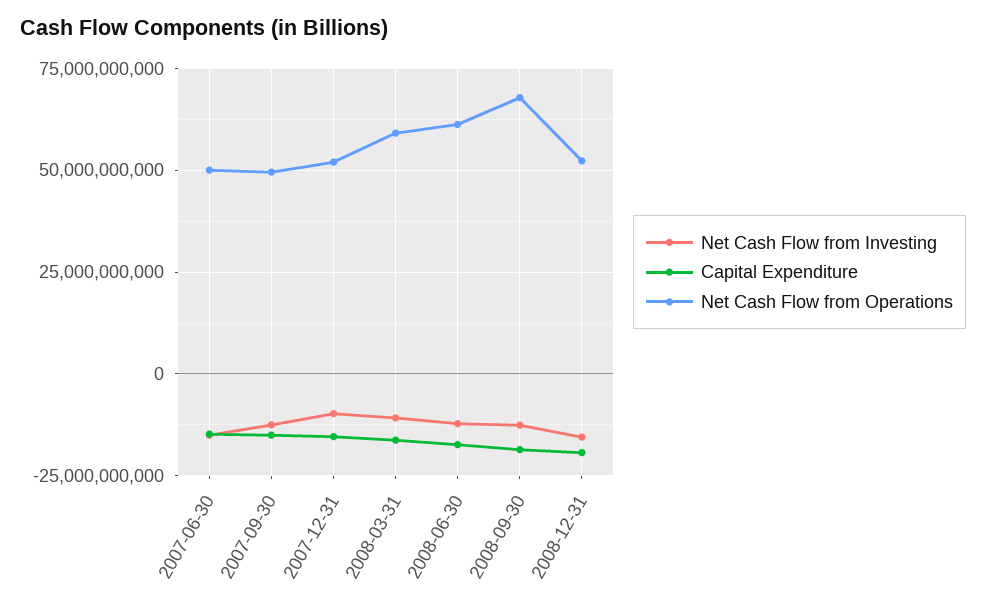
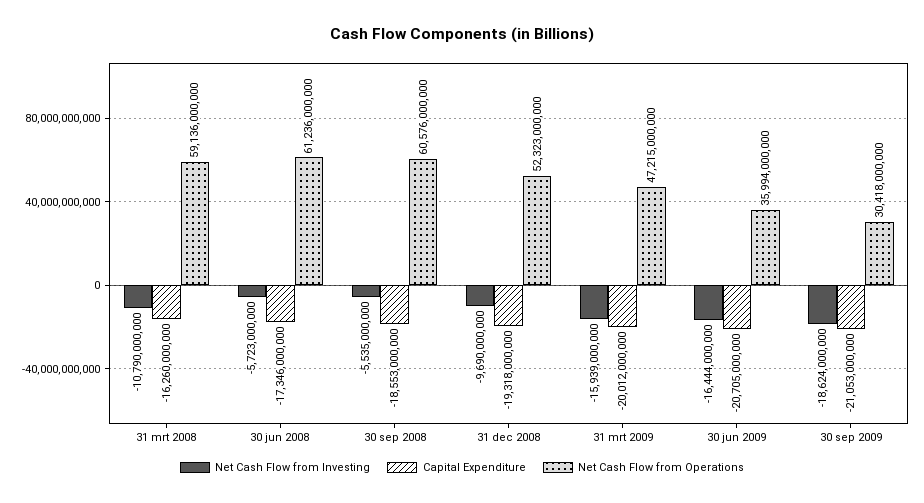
Net Cash Flow from Investing, 2007-06-30: -15000000000 -> none
Capital Expenditure, 2007-06-30: -15000000000 -> none
Net Cash Flow from Operations, 2007-06-30: 50000000000 -> none
Net Cash Flow from Investing, 2007-09-30: -12500000000 -> none
Capital Expenditure, 2007-09-30: -15000000000 -> none
Net Cash Flow from Operations, 2007-09-30: 50000000000 -> none
Net Cash Flow from Investing, 2007-12-31: -10000000000 -> none
Capital Expenditure, 2007-12-31: -15000000000 -> none
Net Cash Flow from Operations, 2007-12-31: 52500000000 -> none
Net Cash Flow from Investing, 2008-06-30: -12500000000 -> -5723000000
Net Cash Flow from Investing, 2008-09-30: -12500000000 -> -5535000000
Net Cash Flow from Operations, 2008-09-30: 67500000000 -> 60576000000
Net Cash Flow from Investing, 2008-12-31: -15000000000 -> -9690000000
Net Cash Flow from Investing, 31 mrt 2009: none -> -15939000000
Capital Expenditure, 31 mrt 2009: none -> -20012000000
Net Cash Flow from Operations, 31 mrt 2009: none -> 47215000000
Net Cash Flow from Investing, 30 jun 2009: none -> -16444000000
Capital Expenditure, 30 jun 2009: none -> -20705000000
Net Cash Flow from Operations, 30 jun 2009: none -> 35994000000
Net Cash Flow from Investing, 30 sep 2009: none -> -18624000000
Capital Expenditure, 30 sep 2009: none -> -21053000000
Net Cash Flow from Operations, 30 sep 2009: none -> 30418000000

